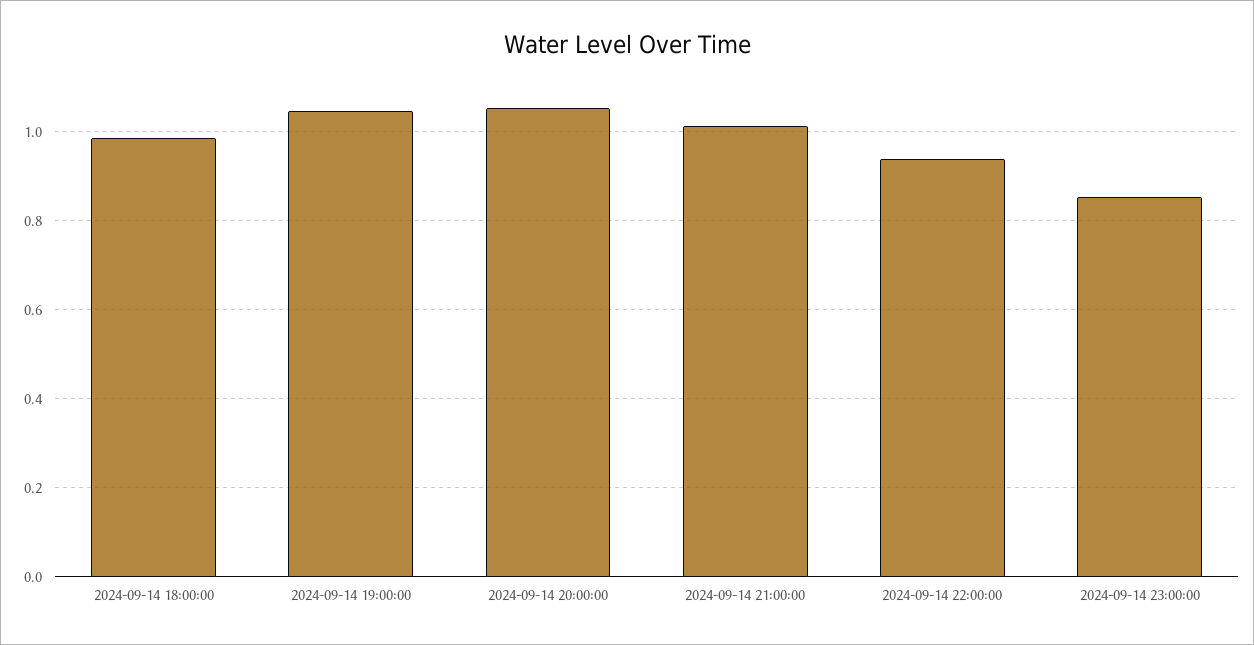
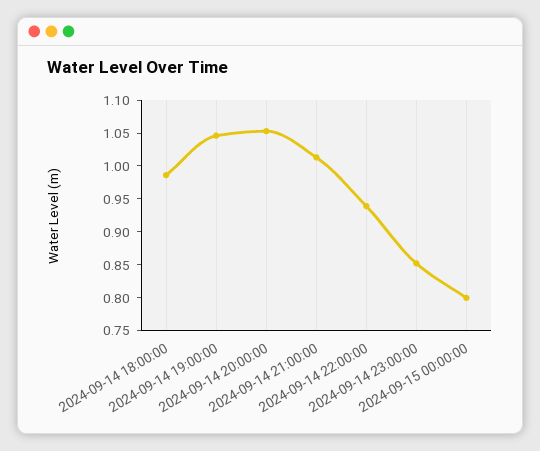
2024-09-15 00:00:00: none -> 0.8

